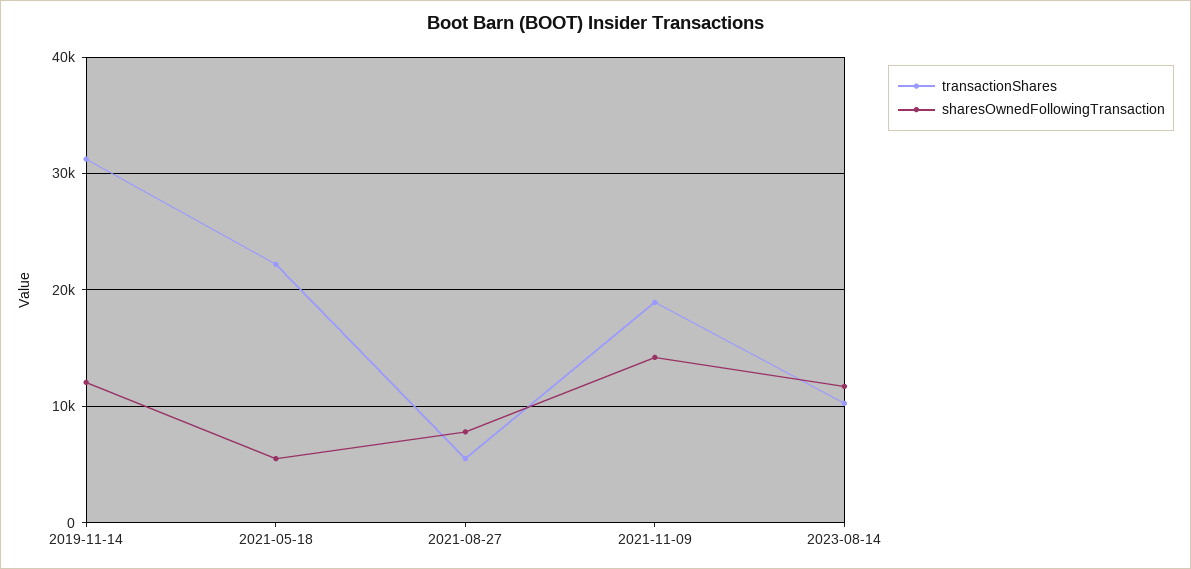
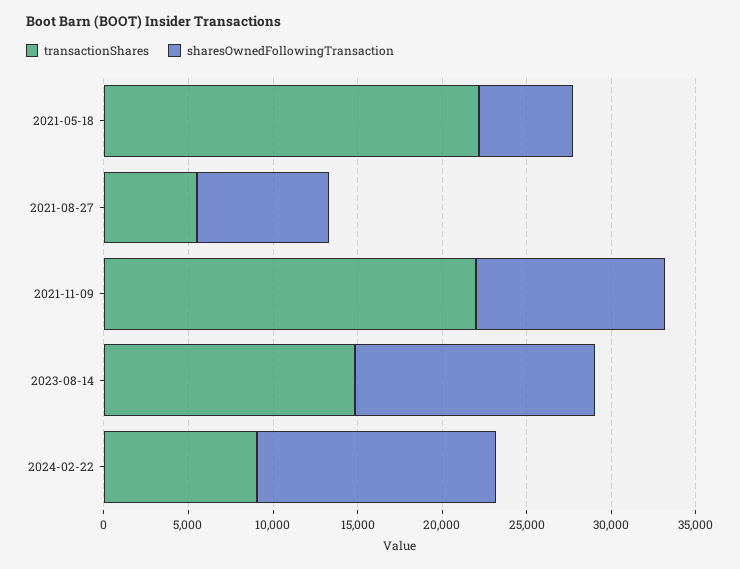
transactionShares, 2019-11-14: 31000 -> none
sharesOwnedFollowingTransaction, 2019-11-14: 12000 -> none
transactionShares, 2021-11-09: 19000 -> 22000
sharesOwnedFollowingTransaction, 2021-11-09: 14000 -> 11000
transactionShares, 2023-08-14: 10000 -> 15000
sharesOwnedFollowingTransaction, 2023-08-14: 12000 -> 14000
transactionShares, 2024-02-22: none -> 9000
sharesOwnedFollowingTransaction, 2024-02-22: none -> 14000

